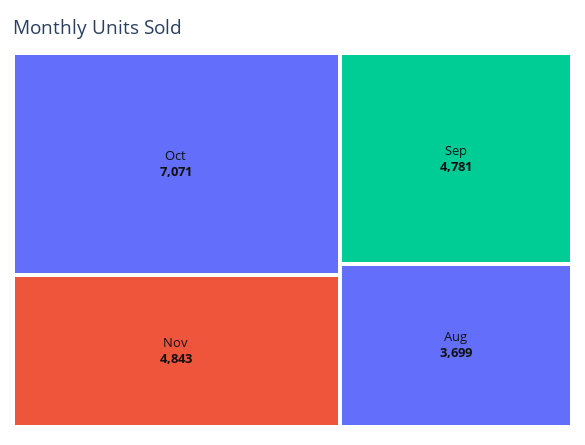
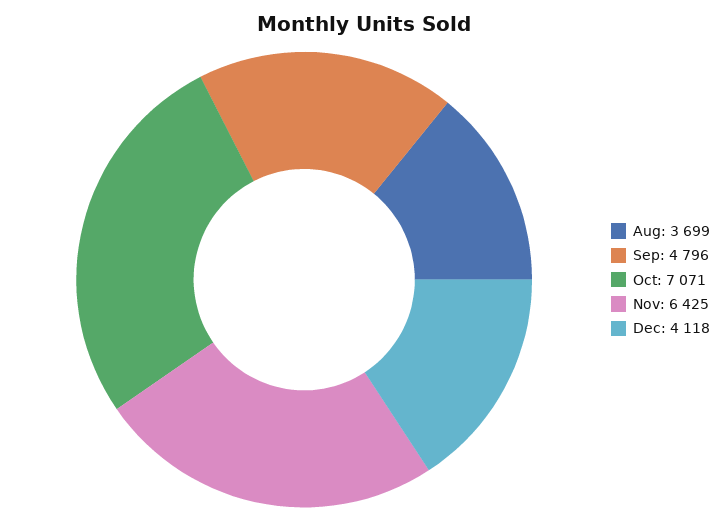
Nov: 4843 -> 6425
Sep: 4781 -> 4796
Dec: none -> 4118

